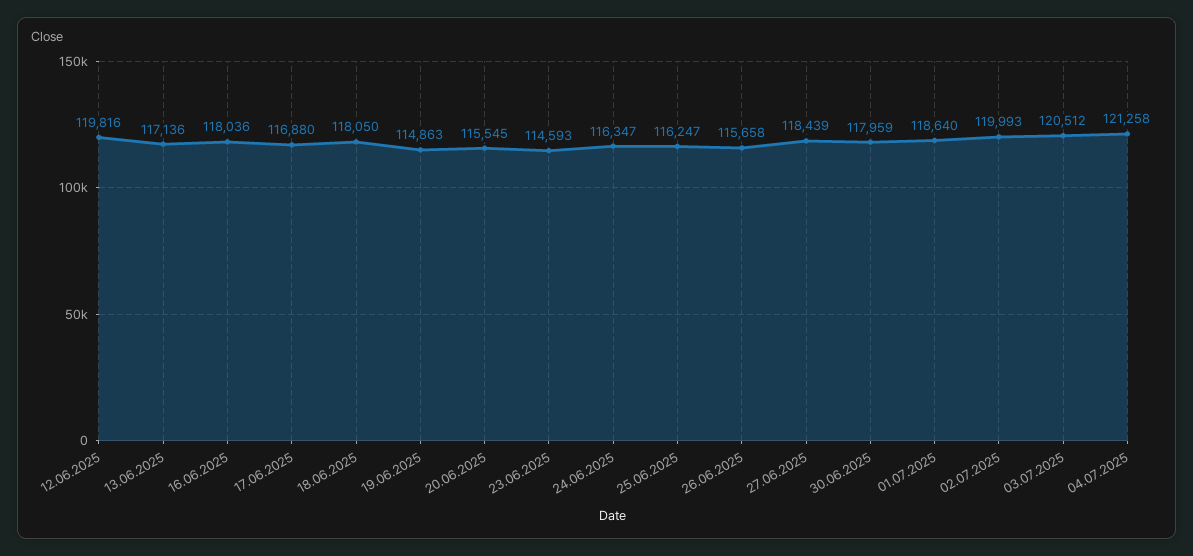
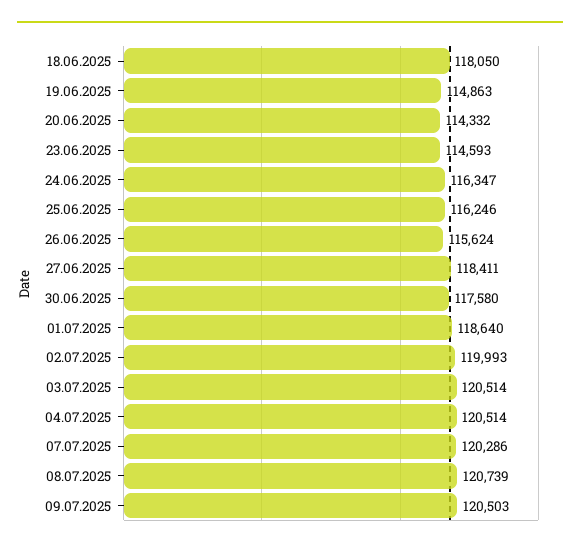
12.06.2025: 119816 -> none
13.06.2025: 117136 -> none
16.06.2025: 118036 -> none
17.06.2025: 116880 -> none
20.06.2025: 115545 -> 114332
25.06.2025: 116247 -> 116246
26.06.2025: 115658 -> 115624
27.06.2025: 118439 -> 118411
30.06.2025: 117959 -> 117580
03.07.2025: 120512 -> 120514
04.07.2025: 121258 -> 120514
07.07.2025: none -> 120286
08.07.2025: none -> 120739
09.07.2025: none -> 120503

